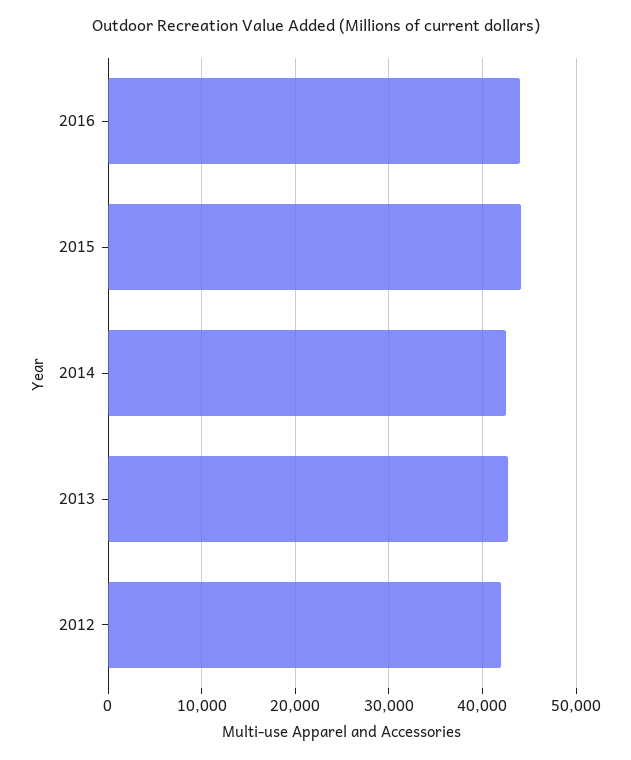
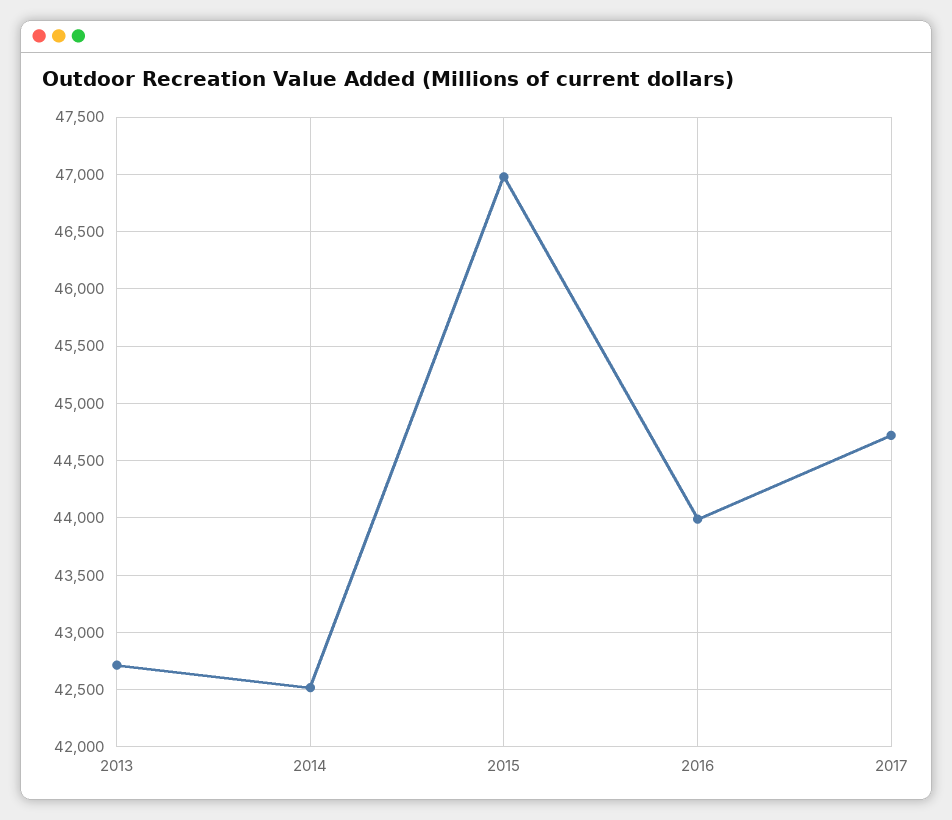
2015: 44000 -> 47000
2012: 42000 -> none
2017: none -> 44700

